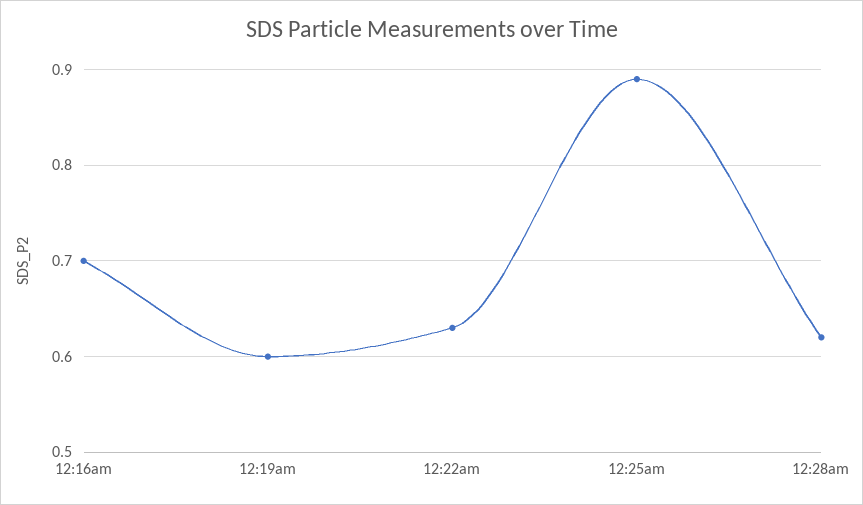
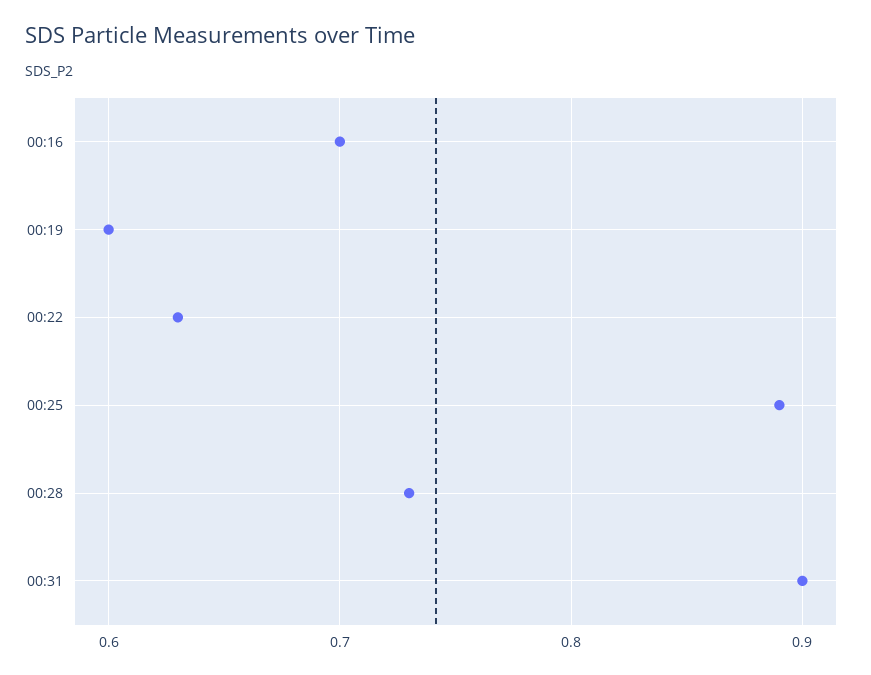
12:28am: 0.62 -> 0.73
00:31: none -> 0.9

